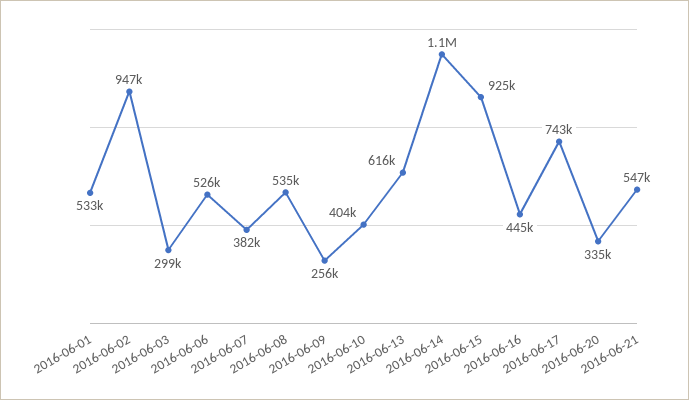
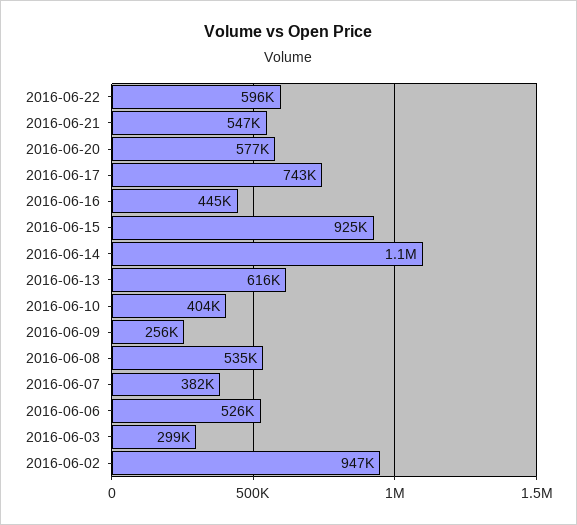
2016-06-01: 533000 -> none
2016-06-20: 335000 -> 577000
2016-06-22: none -> 596000

